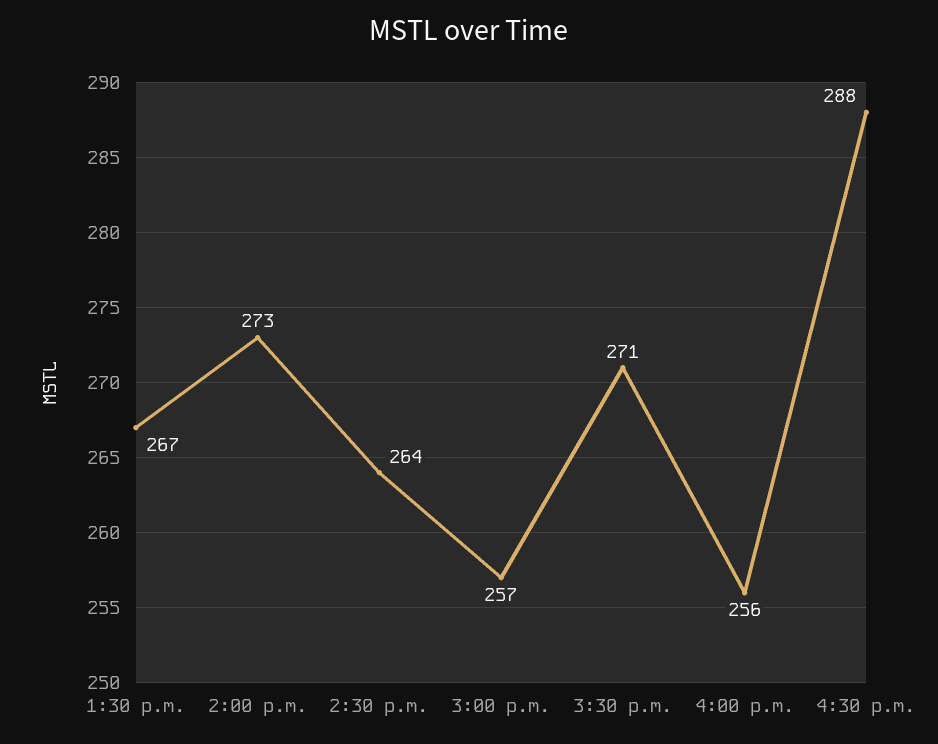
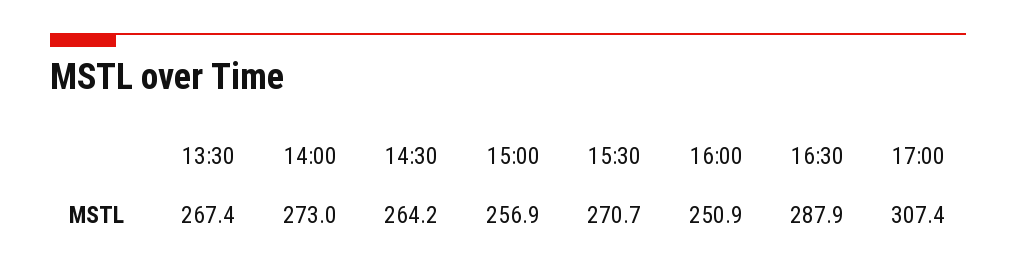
4:00 p.m.: 256 -> 250.9
17:00: none -> 307.4

